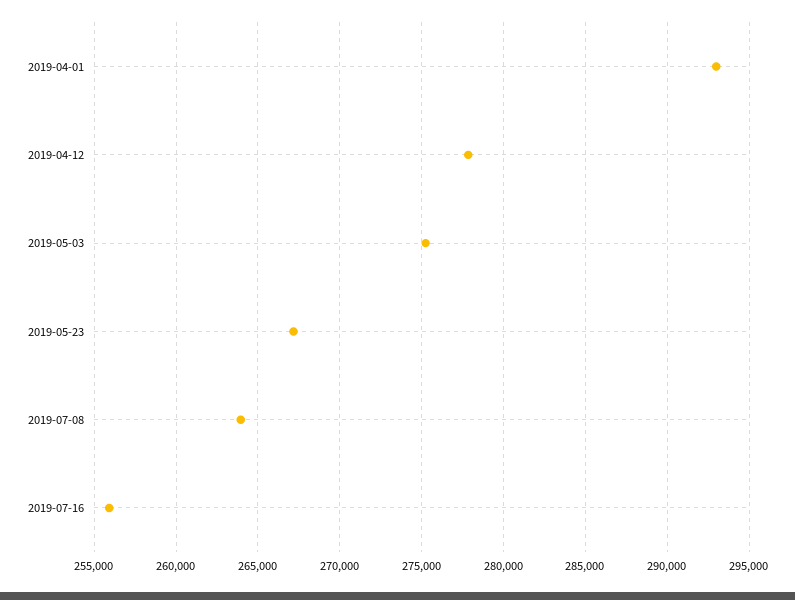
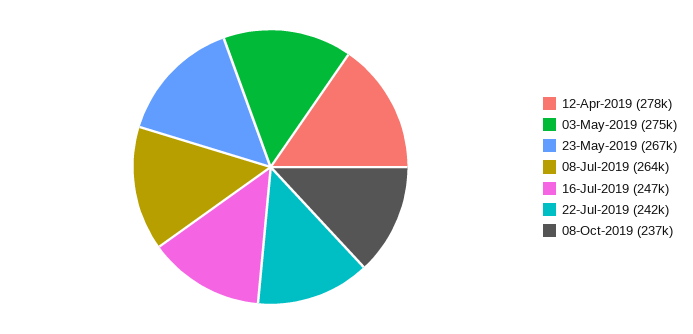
2019-04-01: 293000 -> none
2019-07-16: 256000 -> 247000
22-Jul-2019: none -> 242000
08-Oct-2019: none -> 237000

